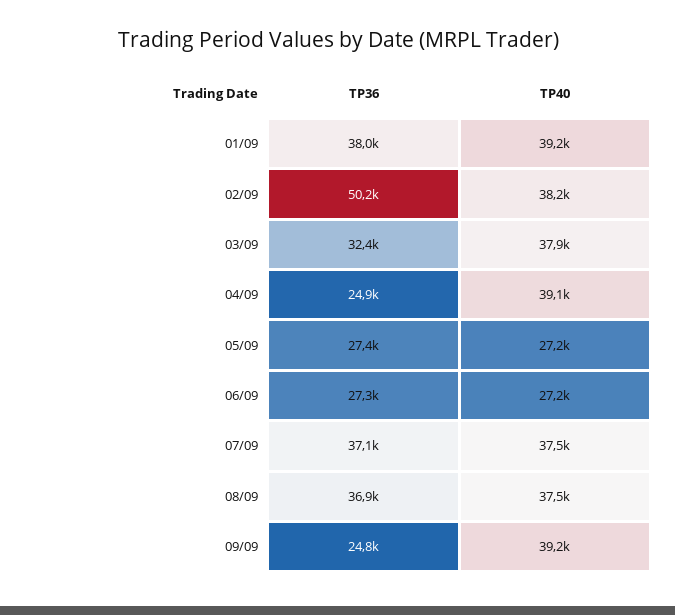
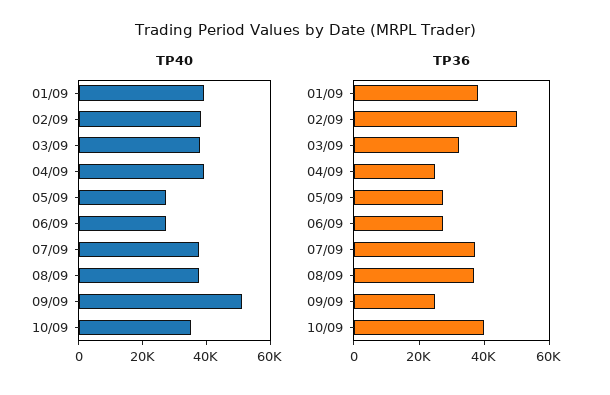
TP40, 09/09: 39200 -> 50000
TP40, 10/09: none -> 35000
TP36, 10/09: none -> 40000

